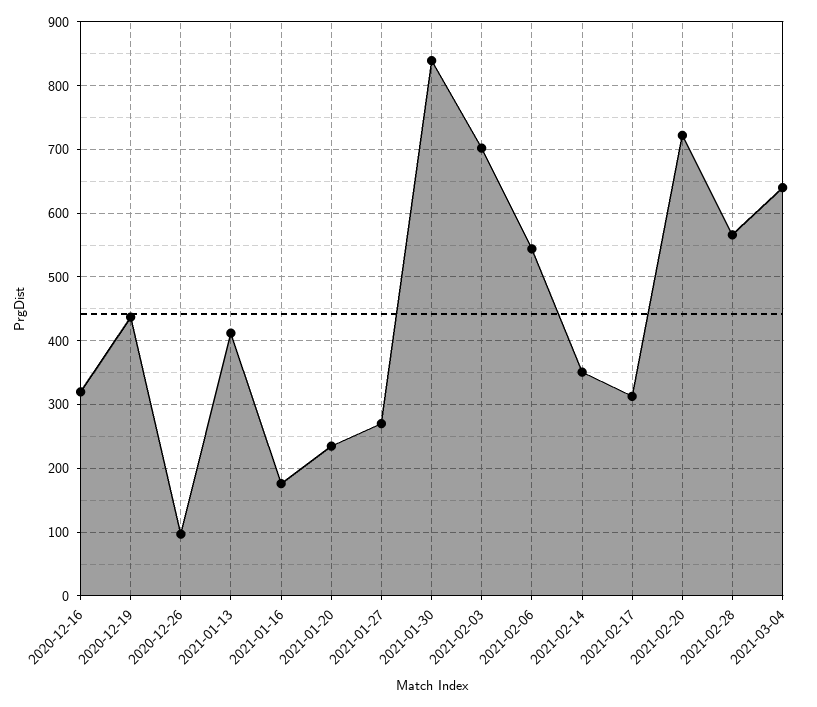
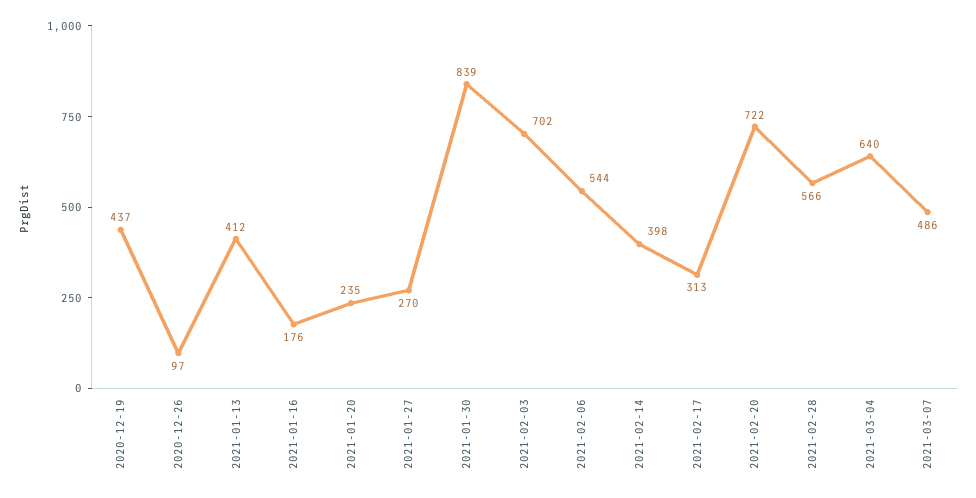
2020-12-16: 320 -> none
2021-02-14: 350 -> 398
2021-03-07: none -> 486

